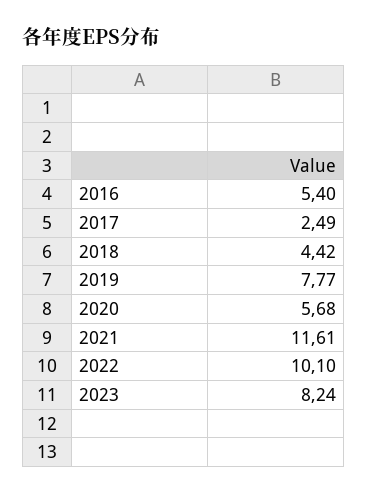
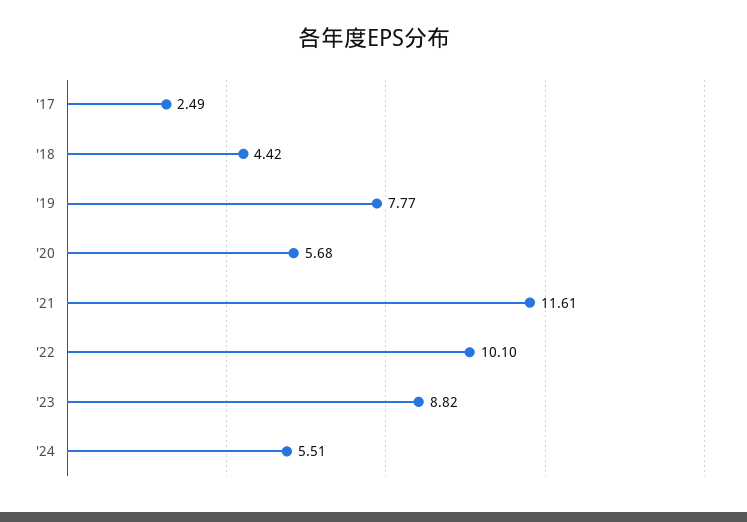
2016: 5.4 -> none
2023: 8.24 -> 8.82
'24: none -> 5.51

